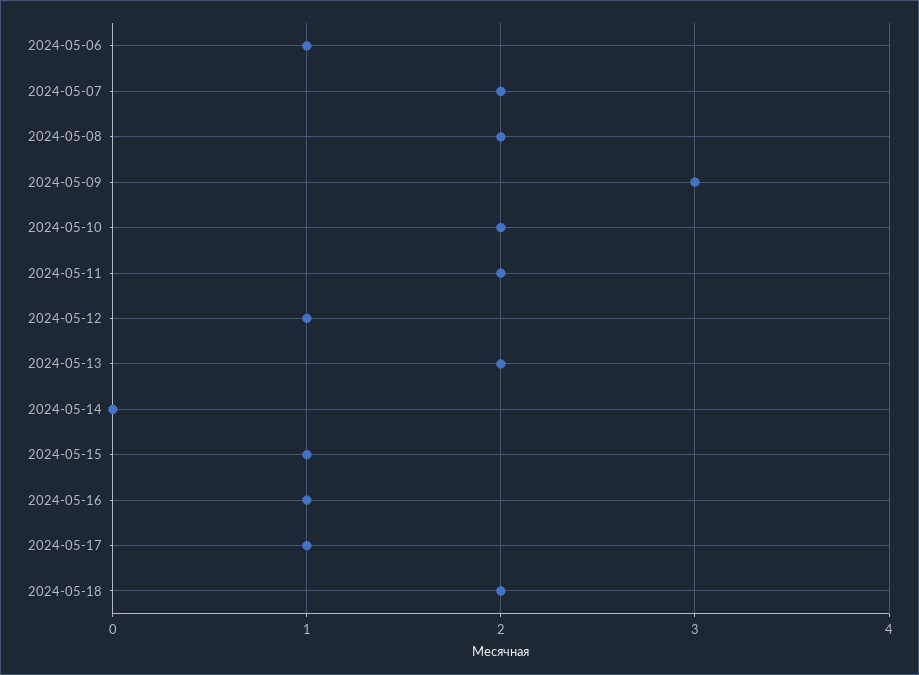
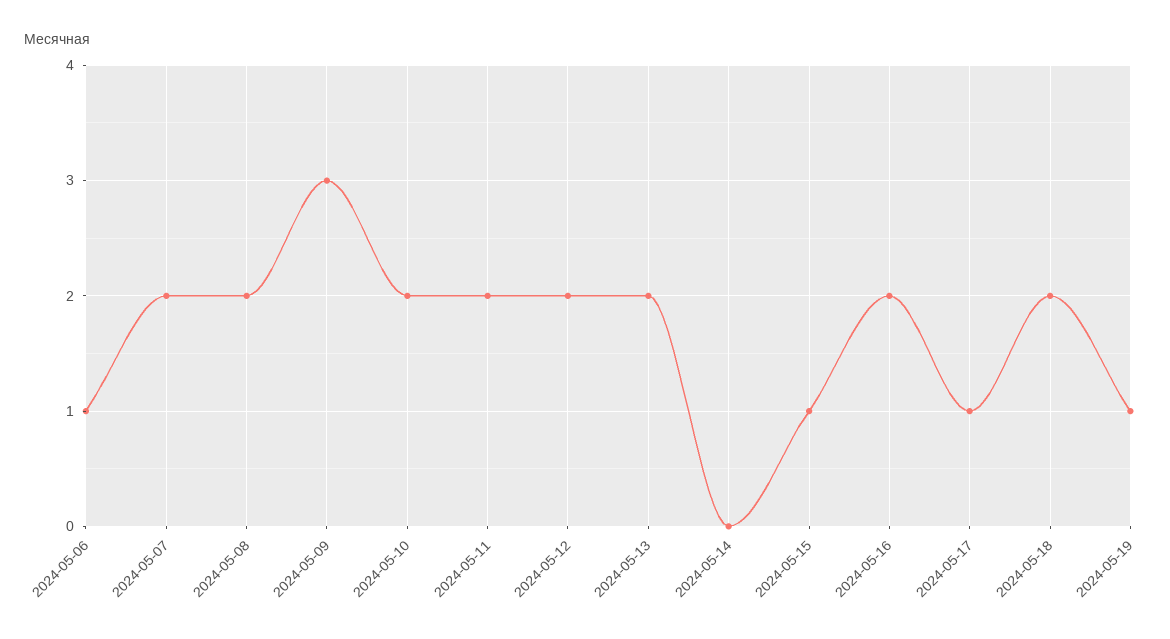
2024-05-12: 1 -> 2
2024-05-16: 1 -> 2
2024-05-19: none -> 1

